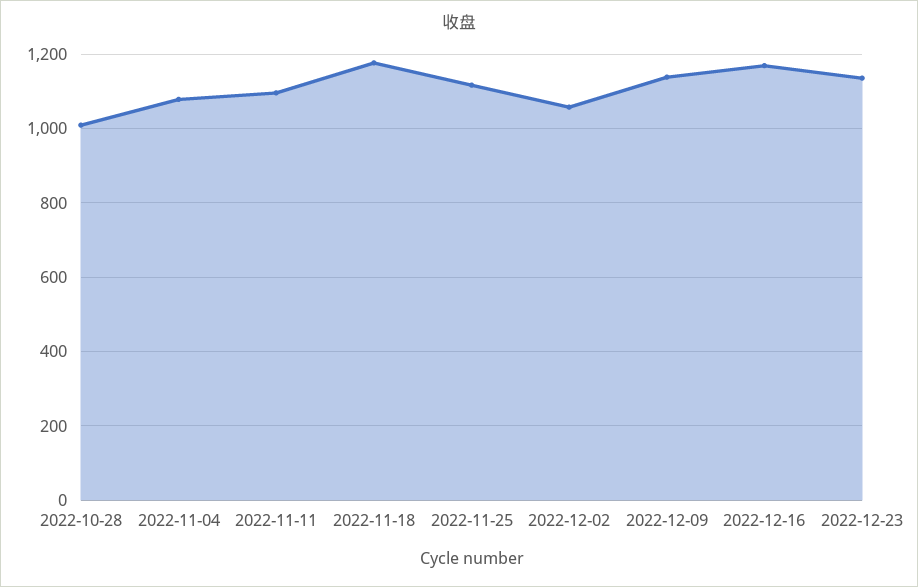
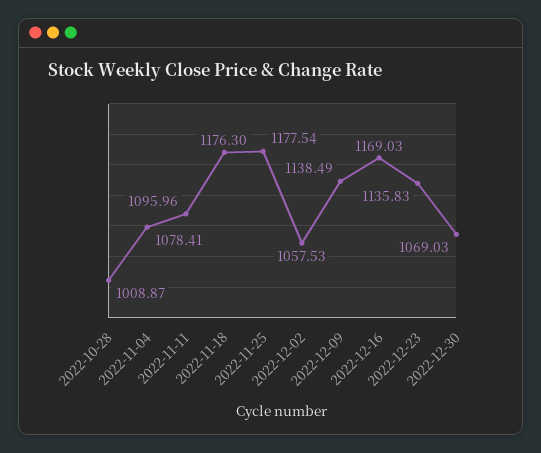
2022-11-25: 1120 -> 1177.54
2022-12-30: none -> 1069.03

